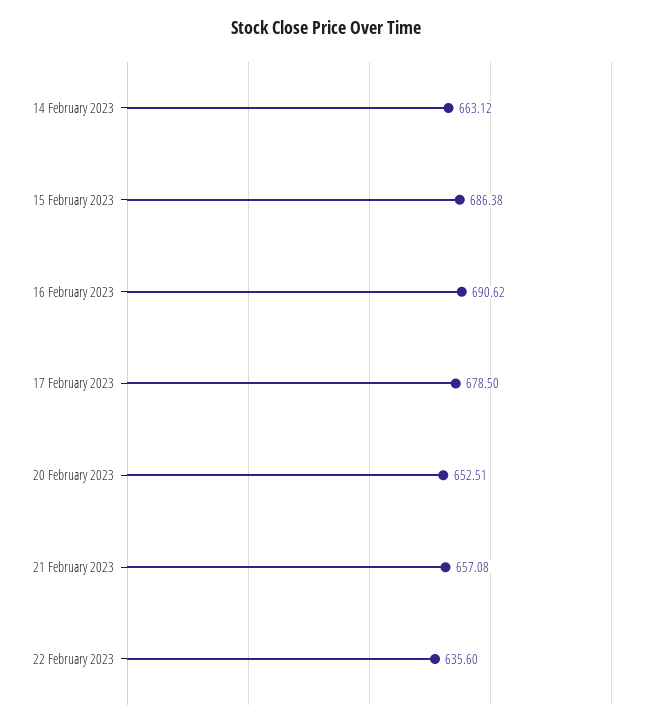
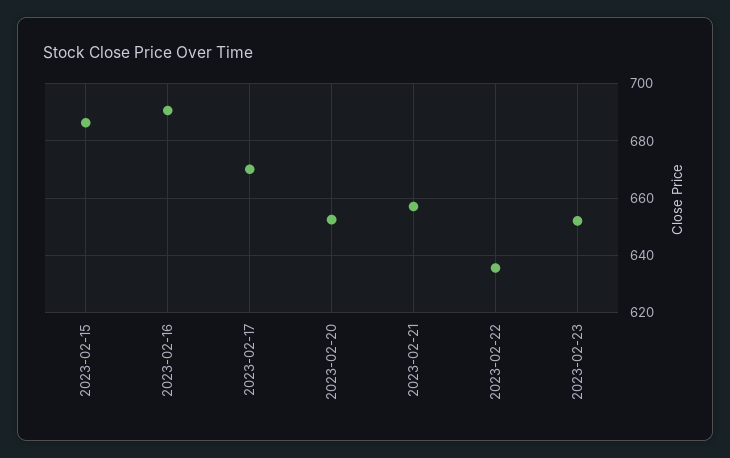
14 February 2023: 663.12 -> none
17 February 2023: 678.5 -> 670
2023-02-23: none -> 652.5

